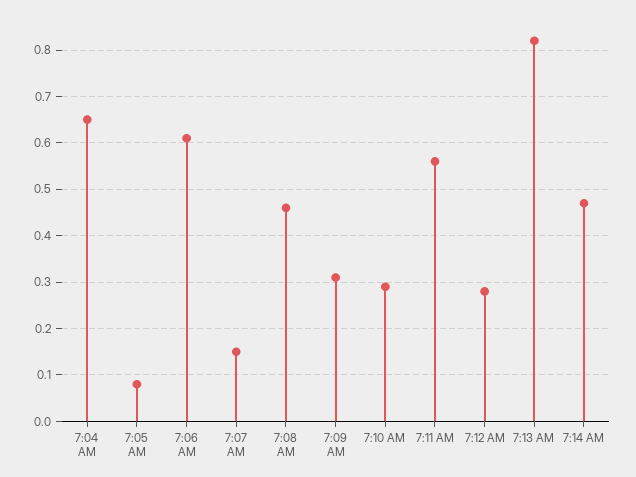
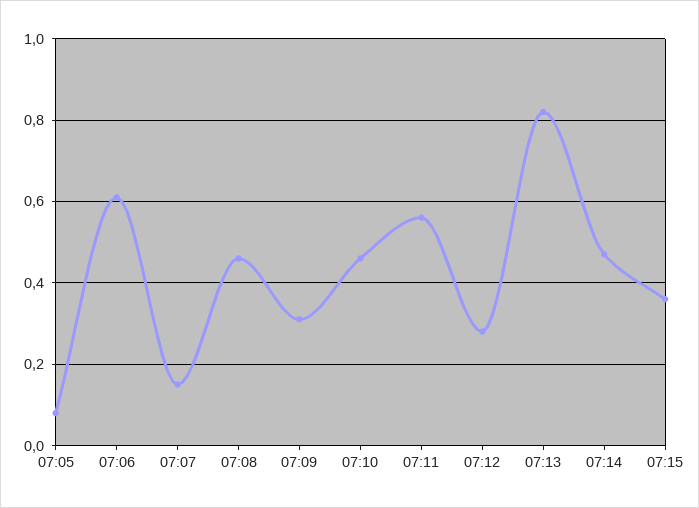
7:04 AM: 0.65 -> none
7:10 AM: 0.3 -> 0.45
07:15: none -> 0.35

